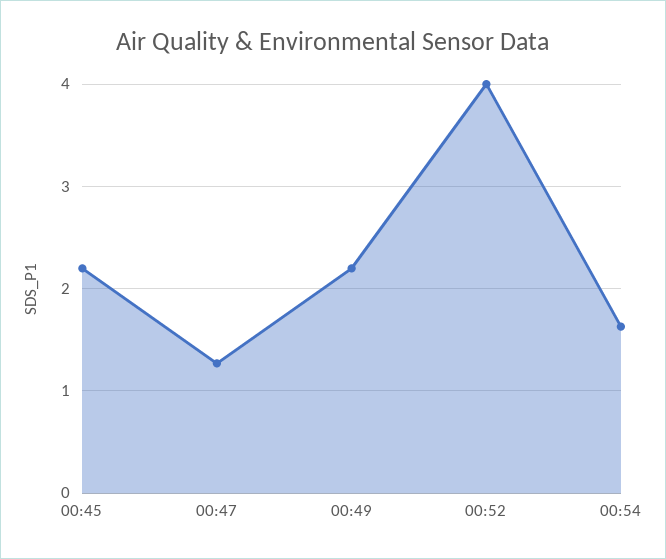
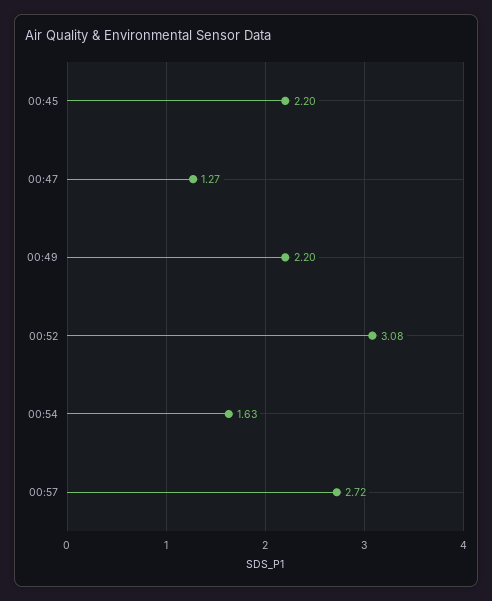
00:52: 4 -> 3.08
00:57: none -> 2.72

